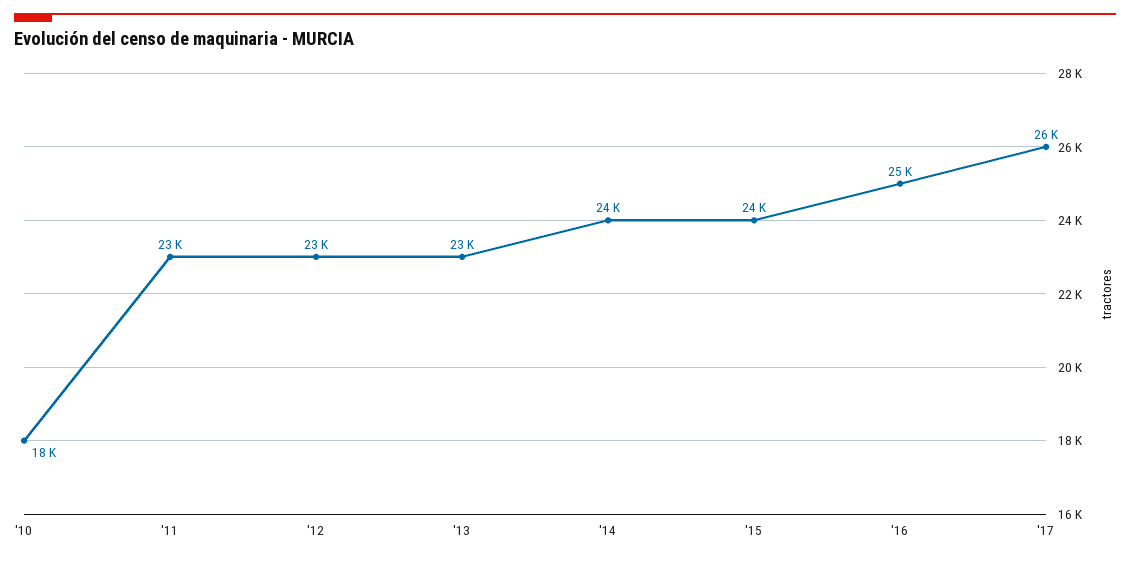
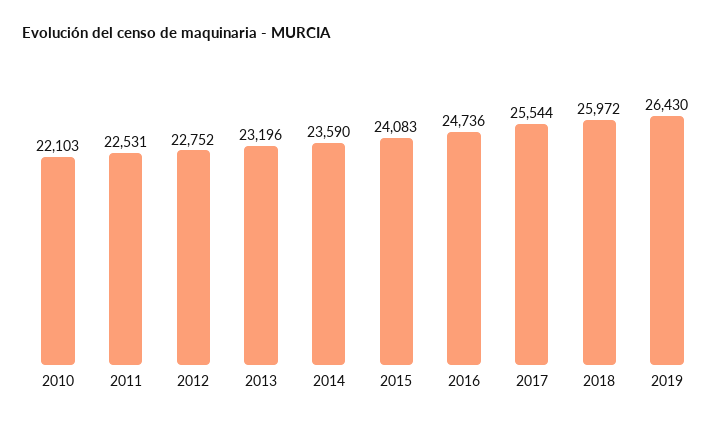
'10: 18000 -> 22103
2018: none -> 25972
2019: none -> 26430

